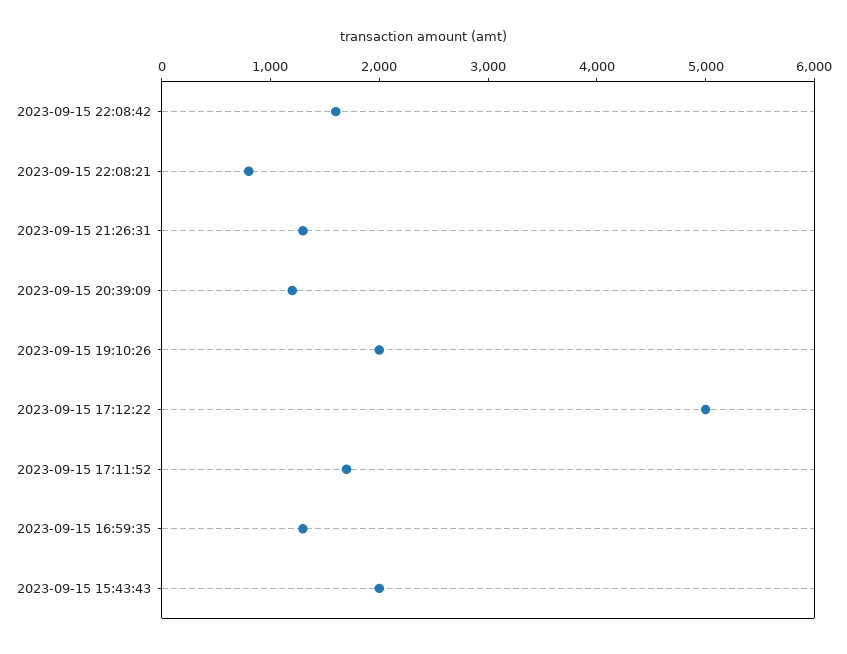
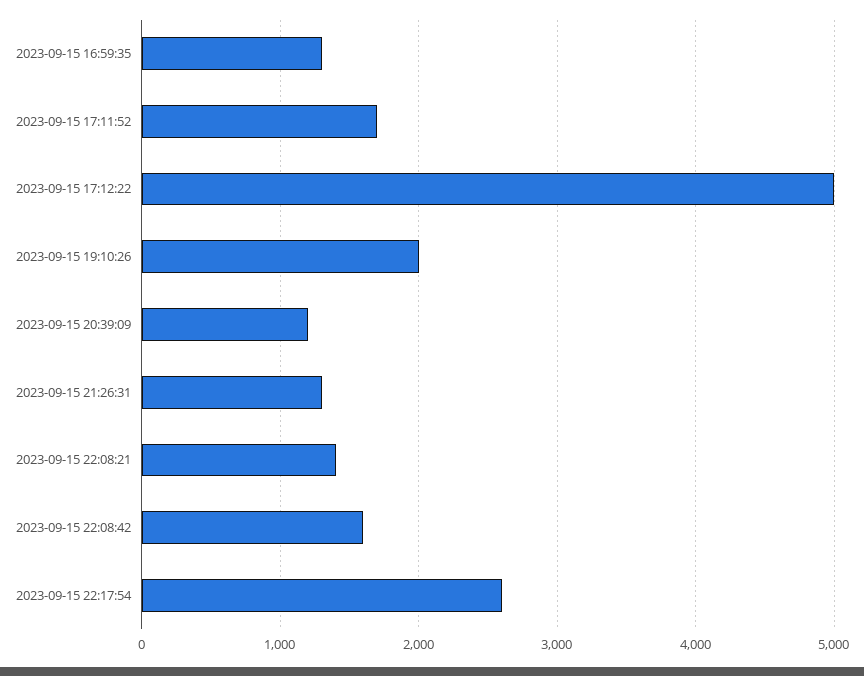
2023-09-15 22:08:21: 800 -> 1400
2023-09-15 15:43:43: 2000 -> none
2023-09-15 22:17:54: none -> 2600

